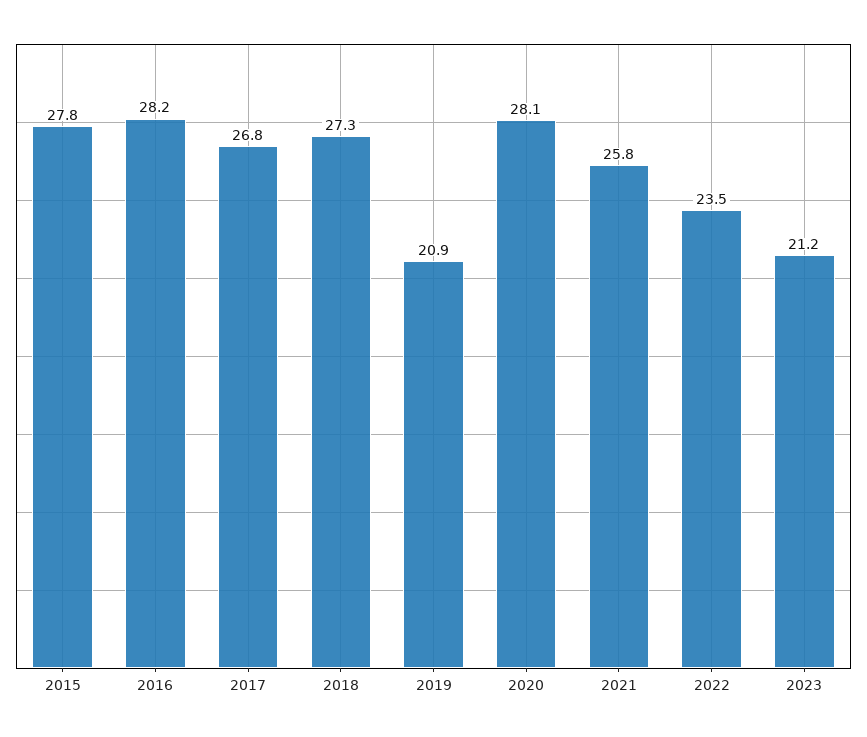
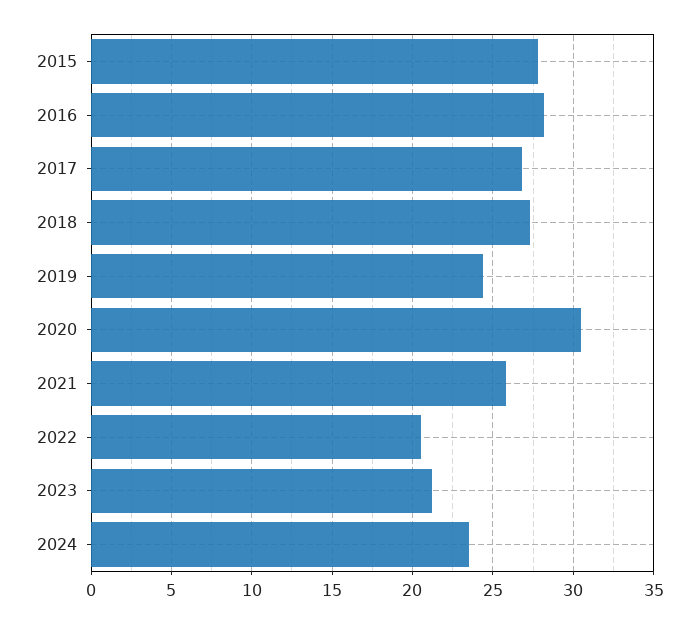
2019: 20.9 -> 24.5
2020: 28.1 -> 30.5
2022: 23.5 -> 20.5
2024: none -> 23.5

